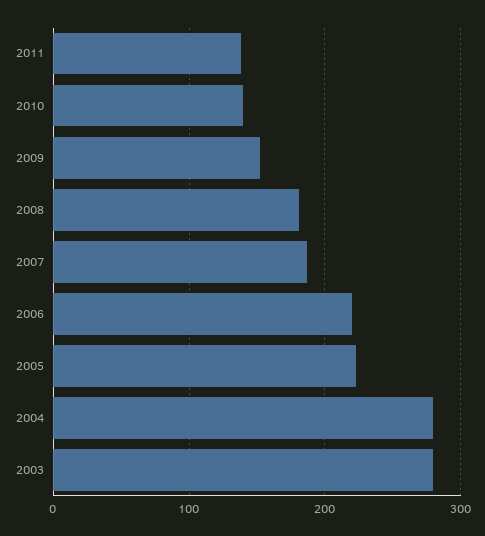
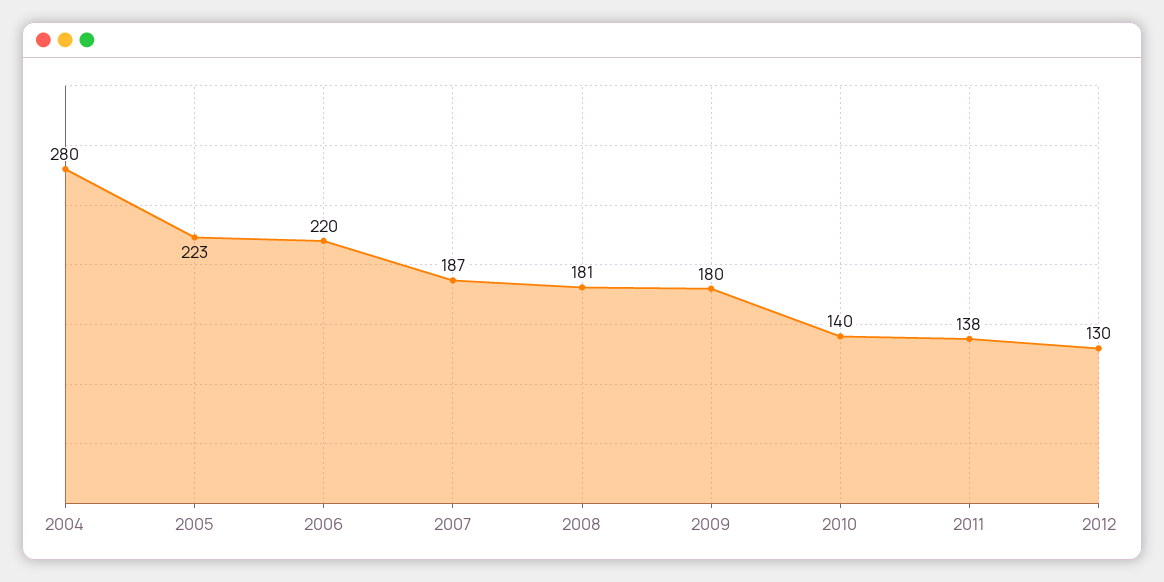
2009: 150 -> 180
2003: 280 -> none
2012: none -> 130

